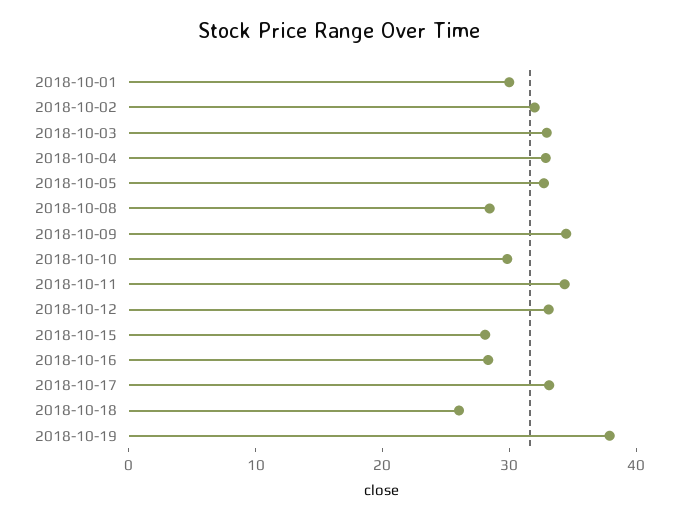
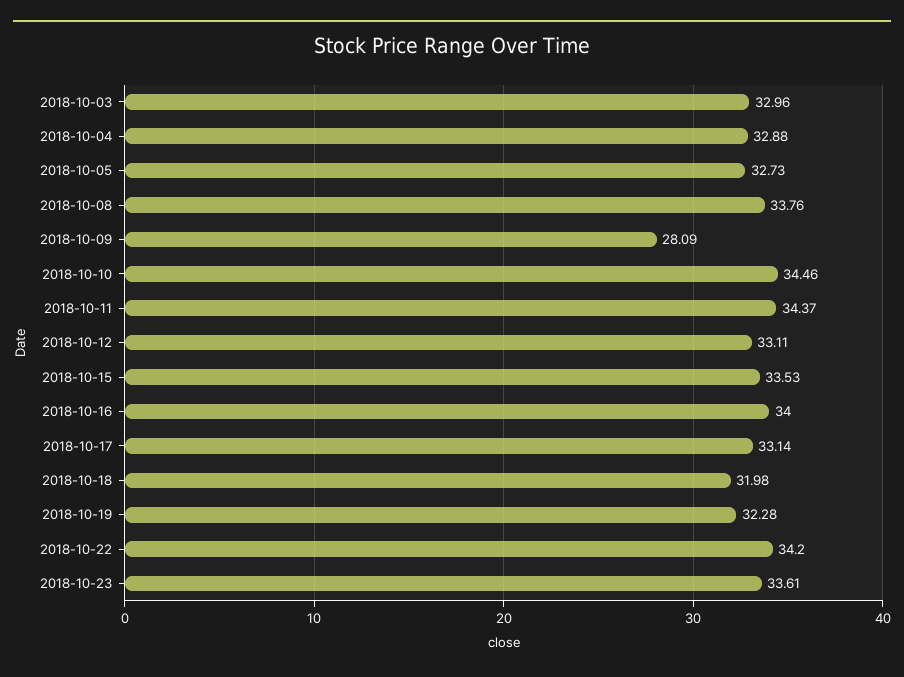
2018-10-01: 30 -> none
2018-10-02: 32 -> none
2018-10-08: 28 -> 33.76
2018-10-09: 34 -> 28.09
2018-10-10: 30 -> 34.46
2018-10-15: 28 -> 33.53
2018-10-16: 28 -> 34
2018-10-18: 26 -> 31.98
2018-10-19: 38 -> 32.28
2018-10-22: none -> 34.2
2018-10-23: none -> 33.61

